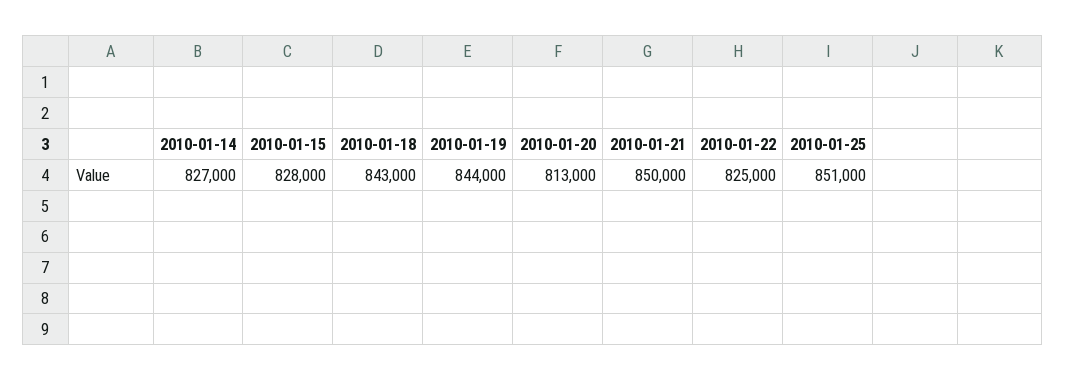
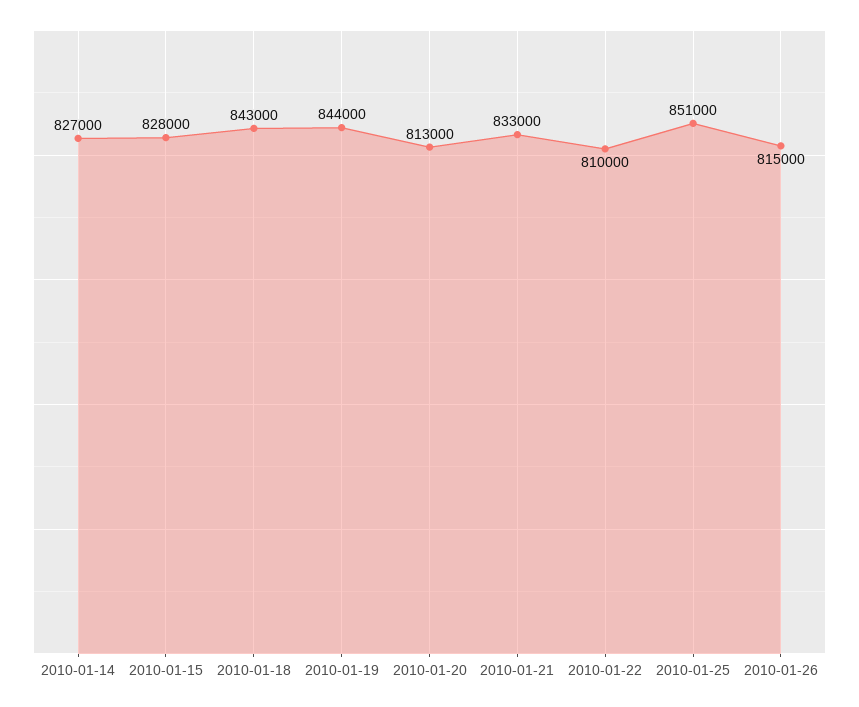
2010-01-21: 850000 -> 833000
2010-01-22: 825000 -> 810000
2010-01-26: none -> 815000

